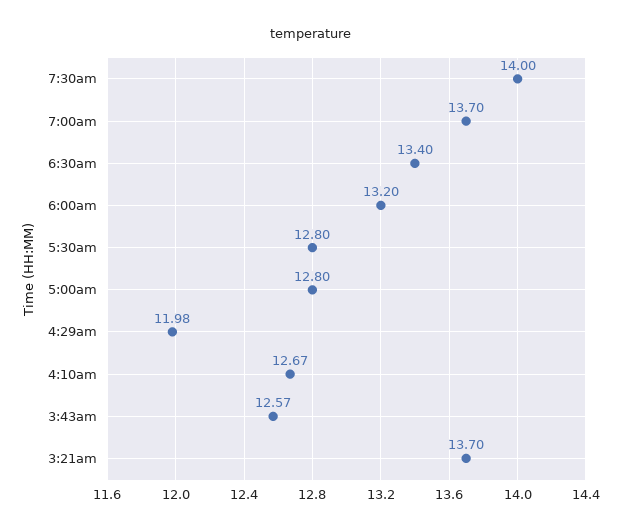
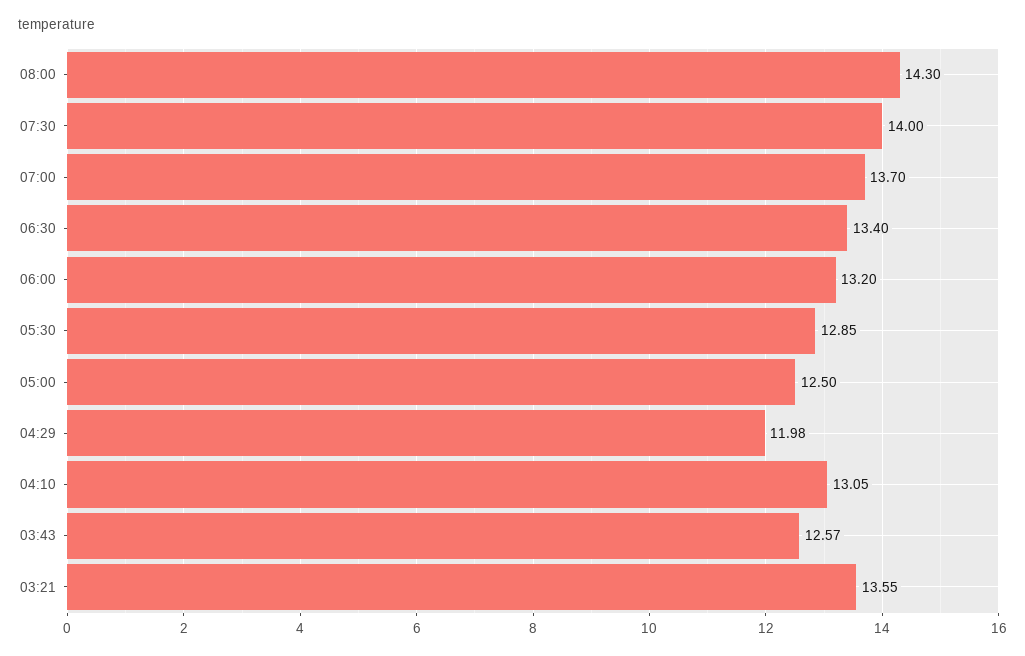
5:30am: 12.8 -> 12.85
5:00am: 12.8 -> 12.5
4:10am: 12.67 -> 13.05
3:21am: 13.7 -> 13.55
08:00: none -> 14.3

